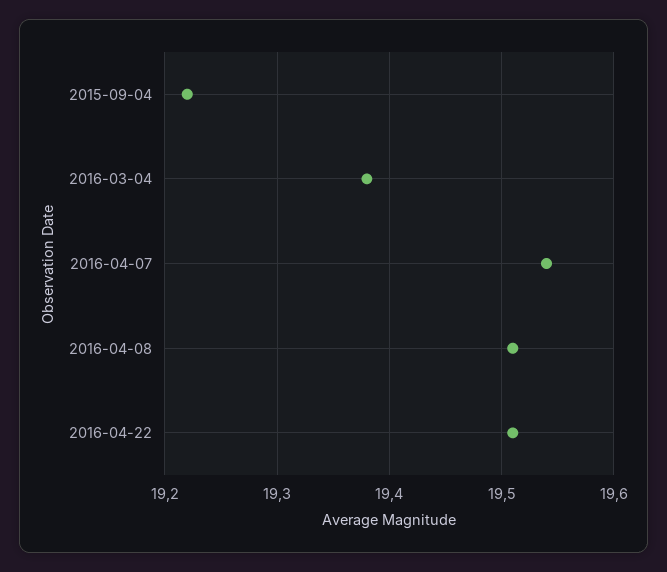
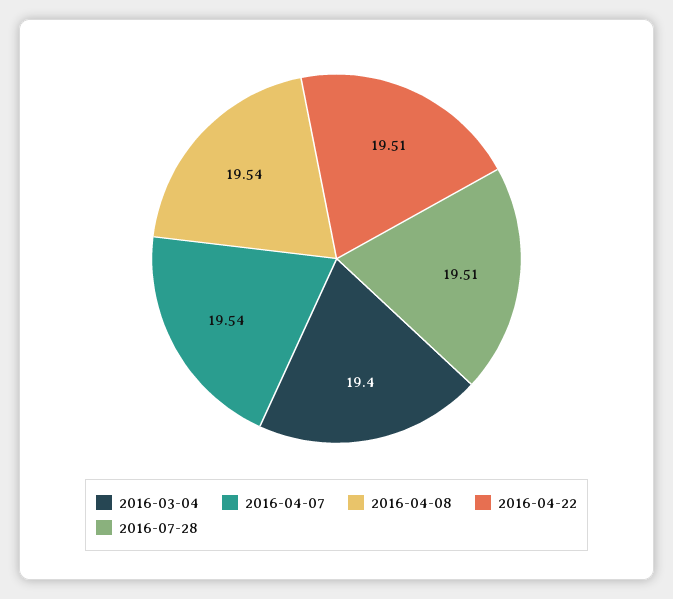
2015-09-04: 19.22 -> none
2016-03-04: 19.38 -> 19.4
2016-04-08: 19.51 -> 19.54
2016-07-28: none -> 19.51

